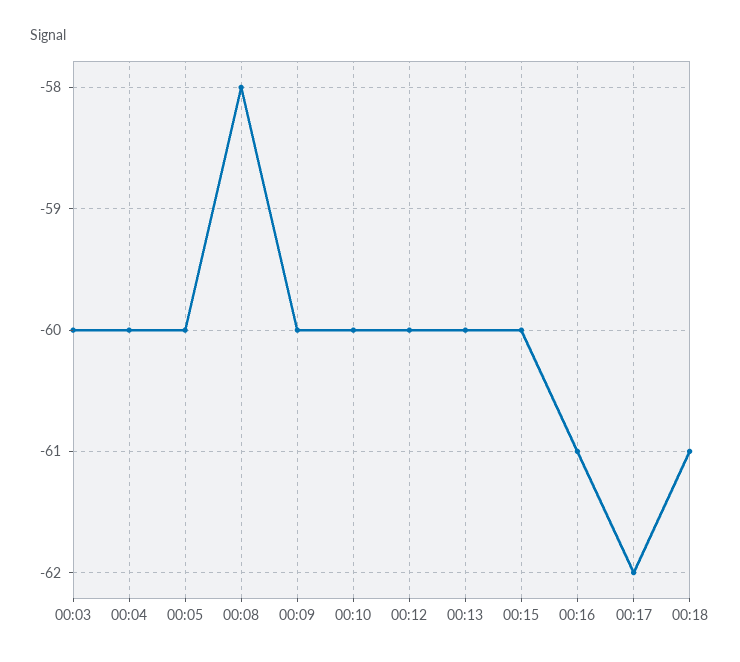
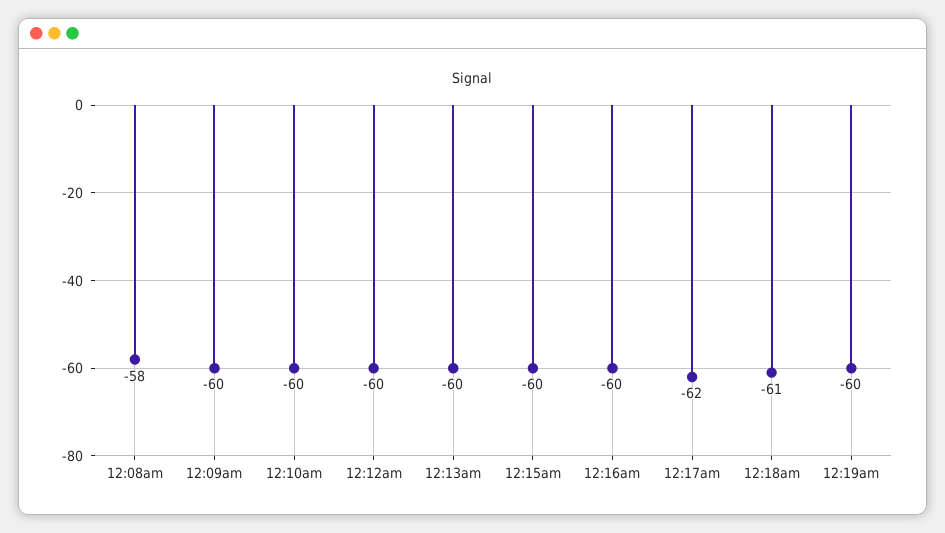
00:03: -60 -> none
00:04: -60 -> none
00:05: -60 -> none
00:16: -61 -> -60
12:19am: none -> -60

